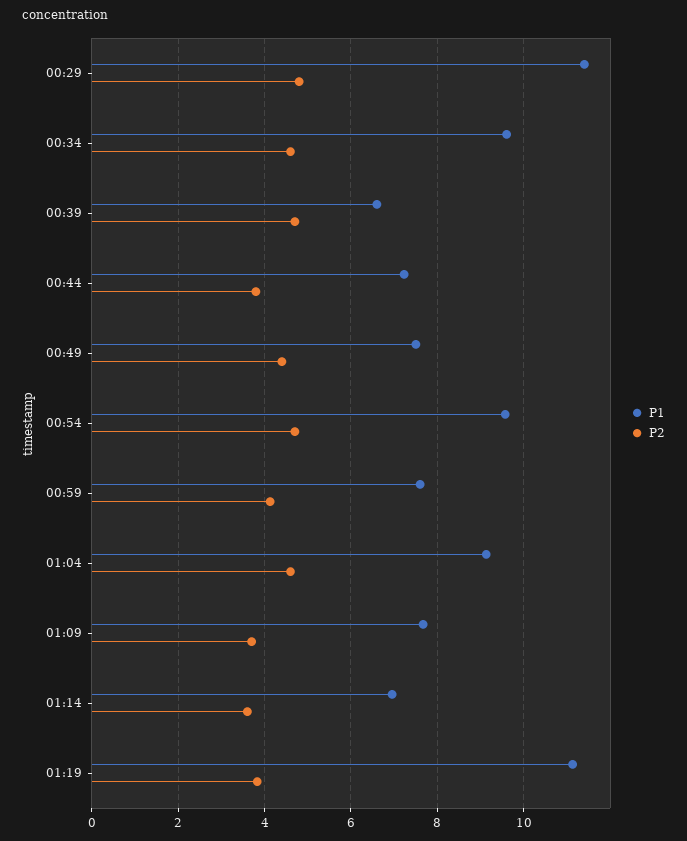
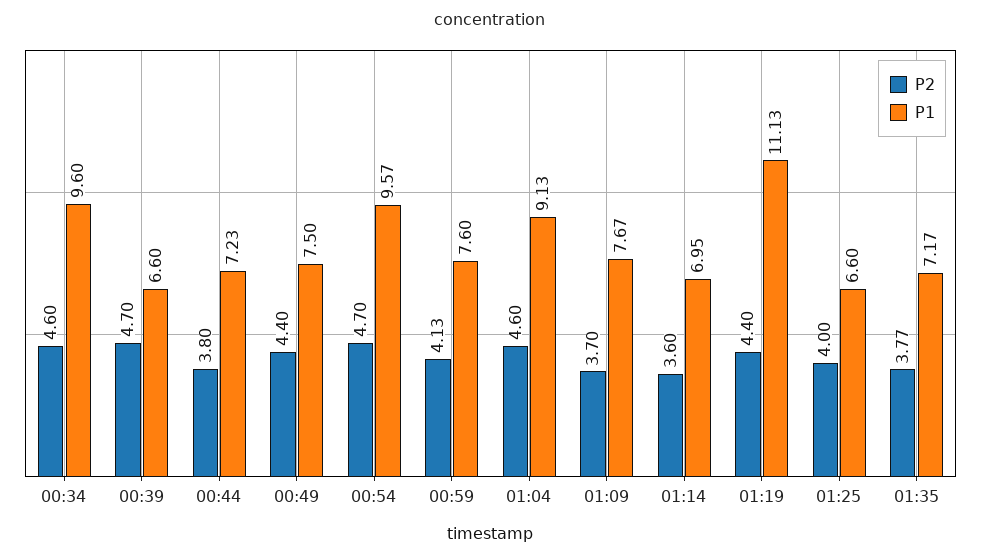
P1, 00:29: 11.4 -> none
P2, 00:29: 4.8 -> none
P2, 01:19: 3.8 -> 4.4
P2, 01:25: none -> 4
P1, 01:25: none -> 6.6
P2, 01:35: none -> 3.77
P1, 01:35: none -> 7.17

